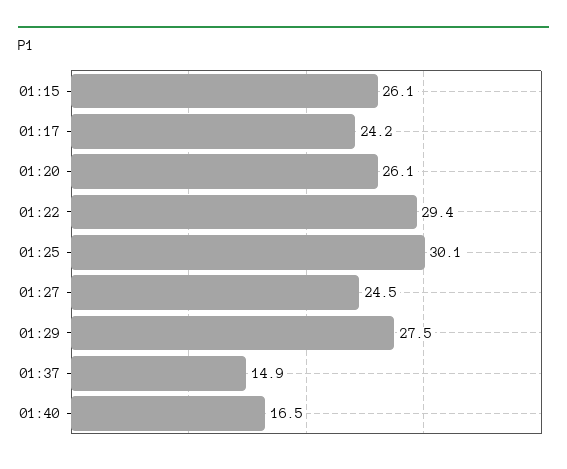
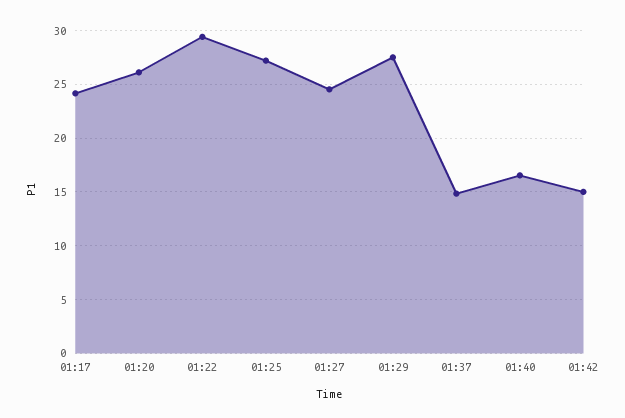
01:15: 26.1 -> none
01:25: 30.1 -> 27
01:42: none -> 15

